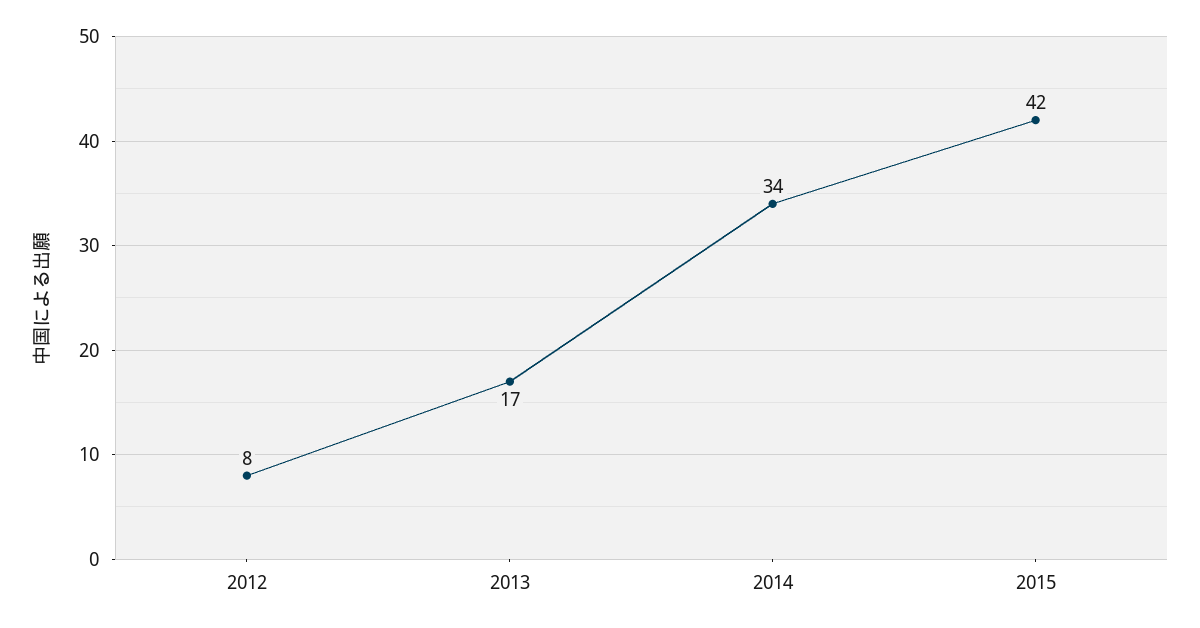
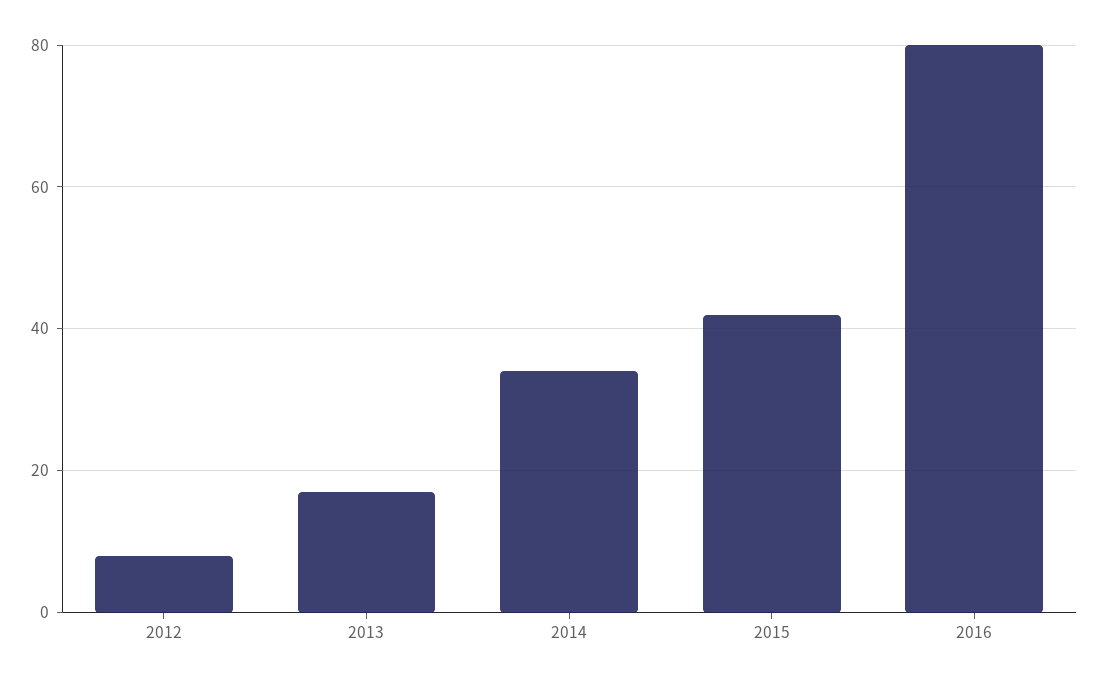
2016: none -> 80

